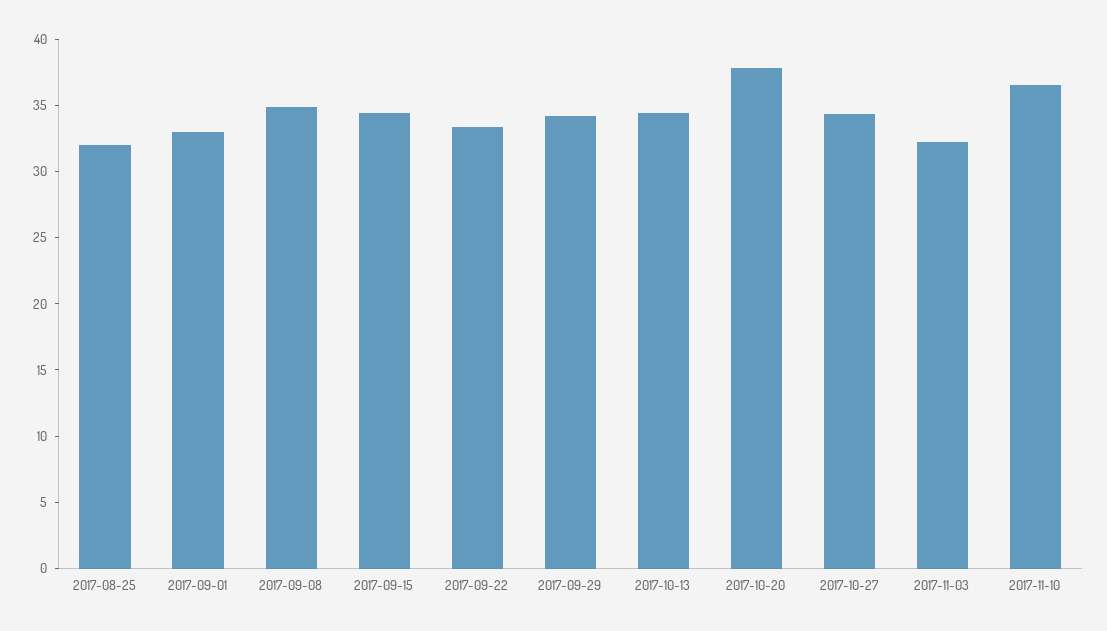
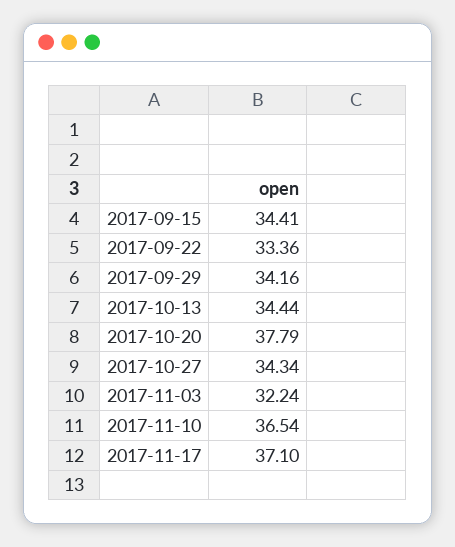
2017-08-25: 32 -> none
2017-09-01: 33 -> none
2017-09-08: 35 -> none
2017-11-17: none -> 37.1

